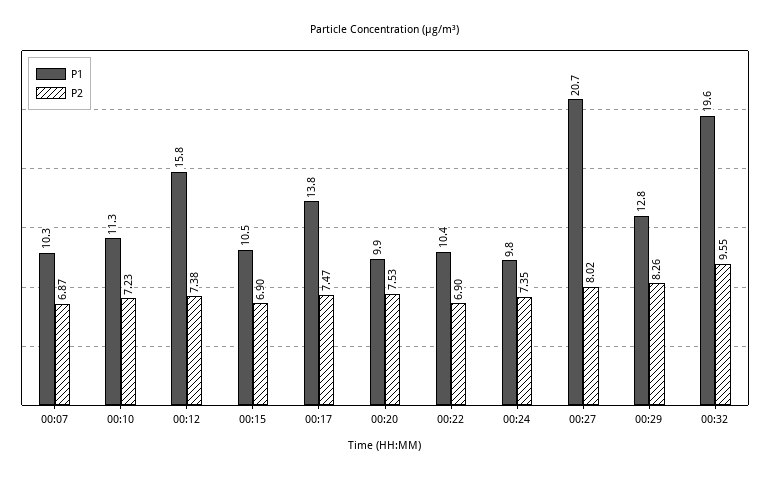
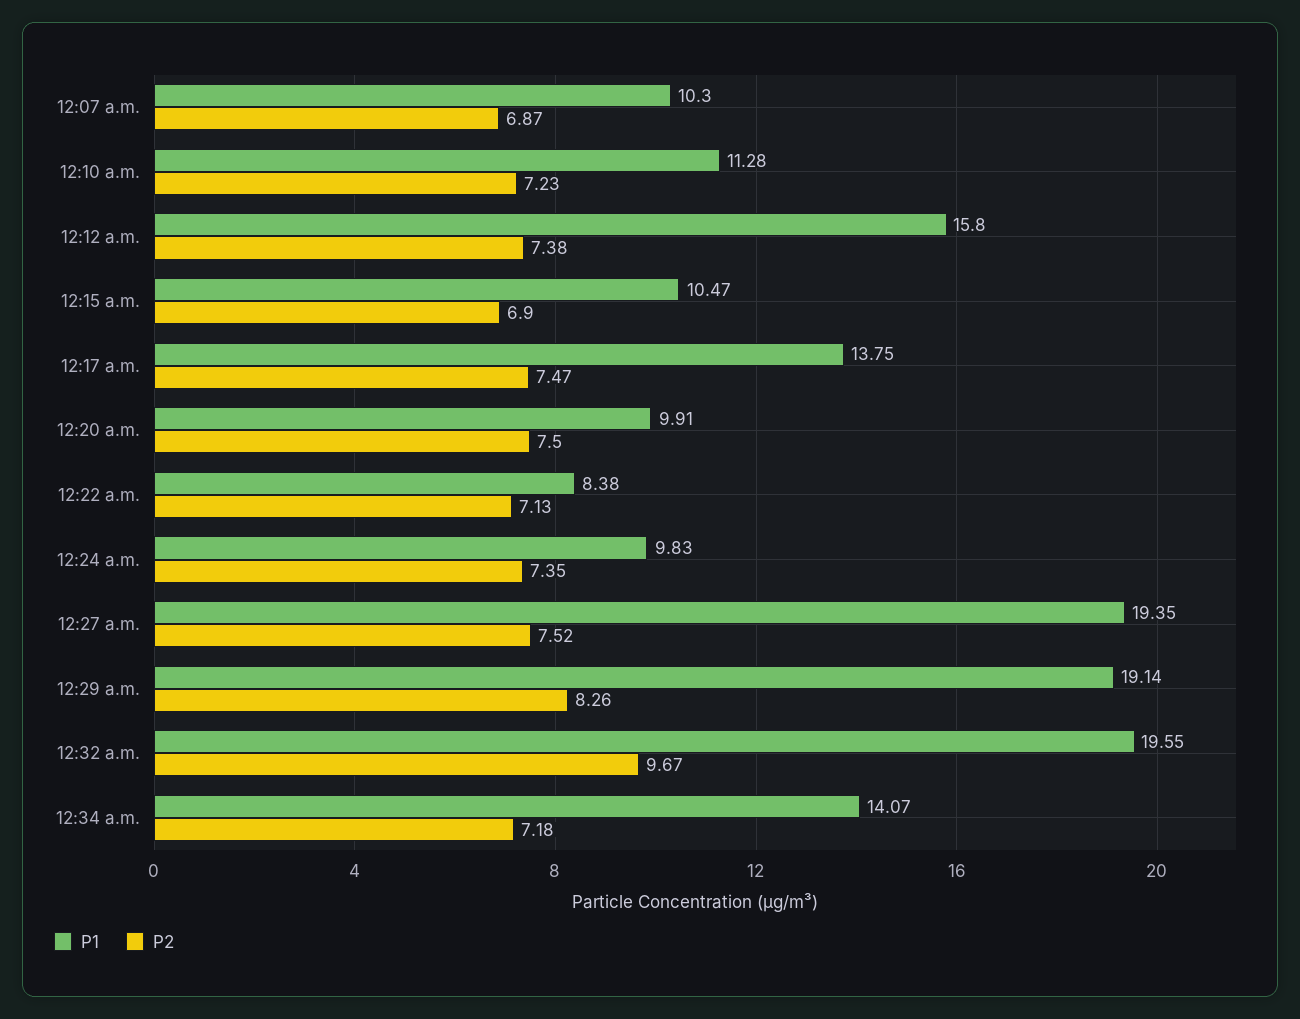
P2, 00:20: 7.53 -> 7.5
P1, 00:22: 10.4 -> 8.38
P2, 00:22: 6.9 -> 7.13
P1, 00:27: 20.7 -> 19.35
P2, 00:27: 8.02 -> 7.52
P1, 00:29: 12.8 -> 19.14
P2, 00:32: 9.55 -> 9.67
P1, 12:34 a.m.: none -> 14.07
P2, 12:34 a.m.: none -> 7.18

